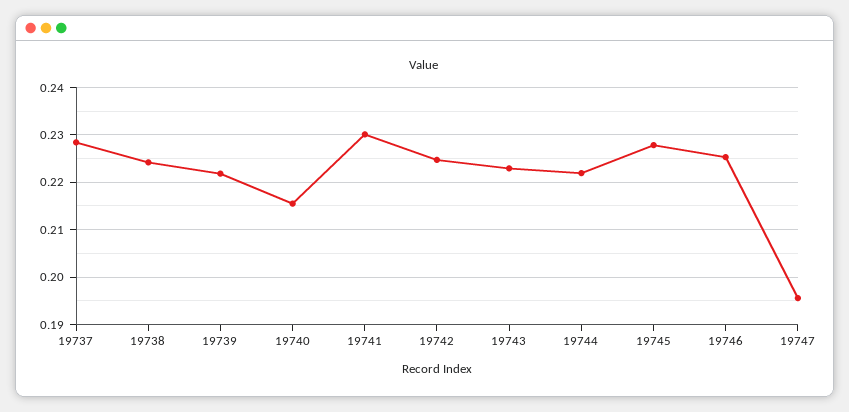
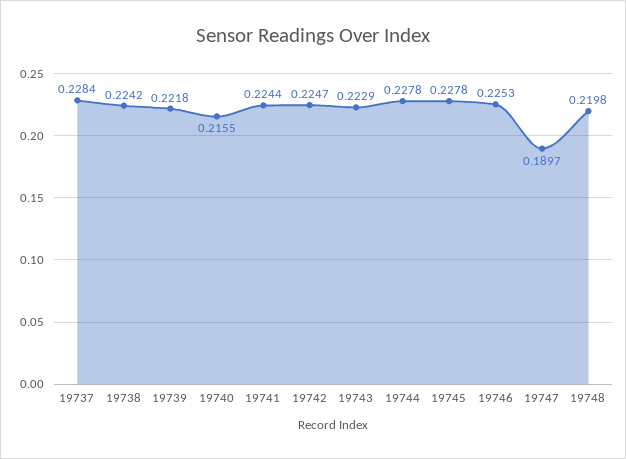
19741: 0.23 -> 0.2244
19744: 0.222 -> 0.2278
19747: 0.196 -> 0.1897
19748: none -> 0.2198

